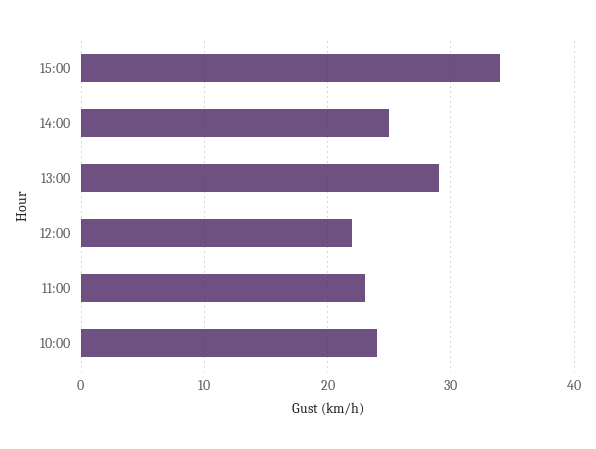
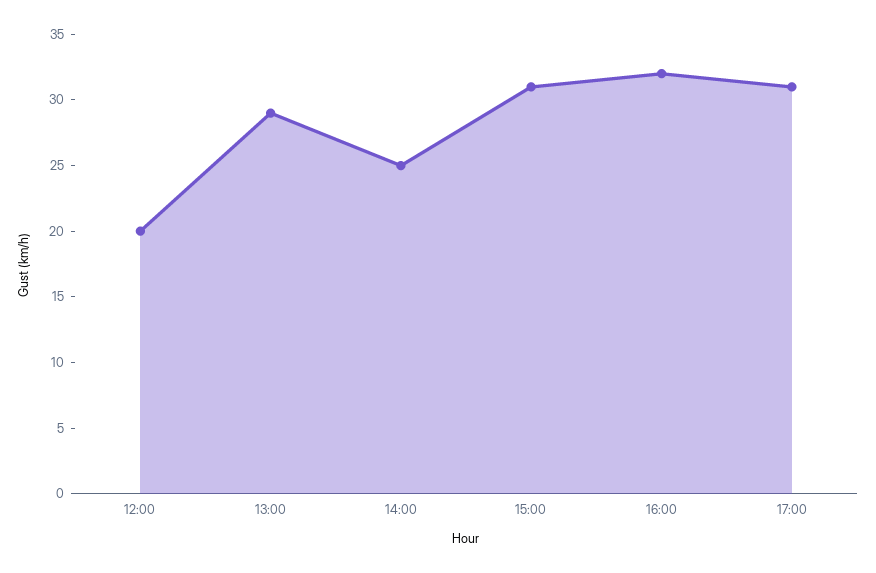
15:00: 34 -> 31
12:00: 22 -> 20
11:00: 23 -> none
10:00: 24 -> none
16:00: none -> 32
17:00: none -> 31

